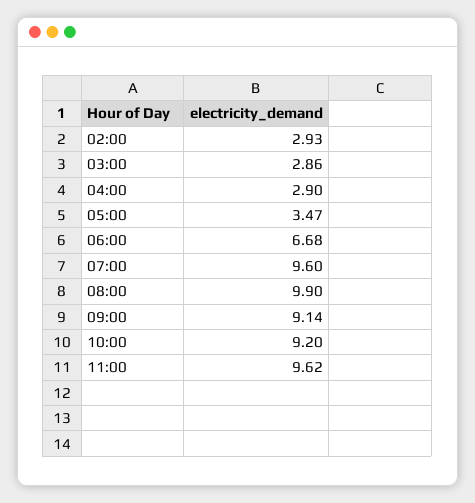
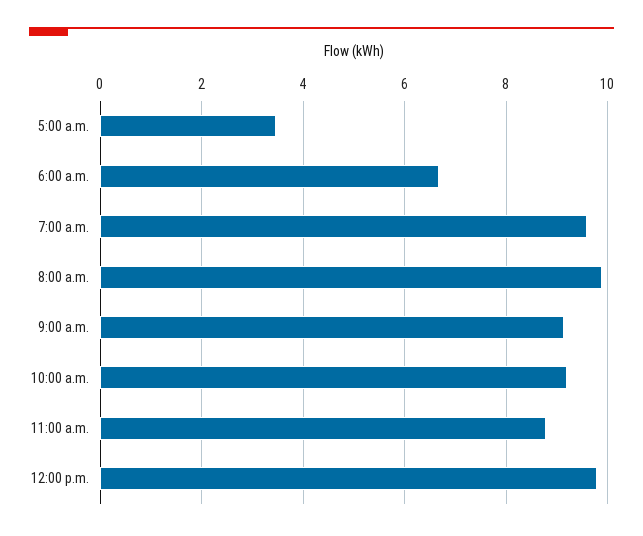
02:00: 2.93 -> none
03:00: 2.86 -> none
04:00: 2.9 -> none
11:00: 9.62 -> 8.8
12:00 p.m.: none -> 9.8

